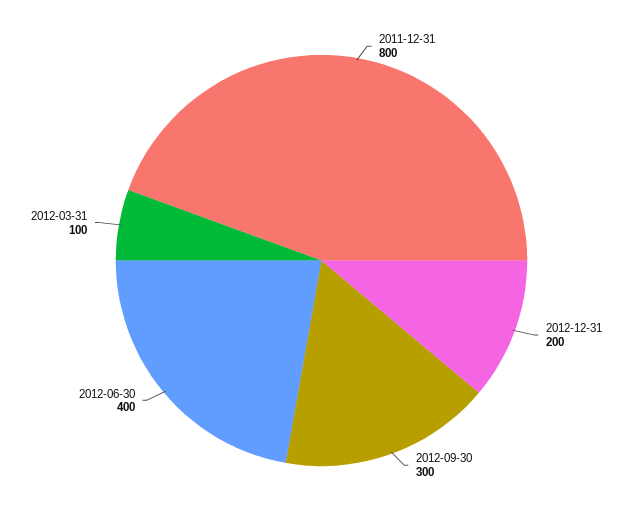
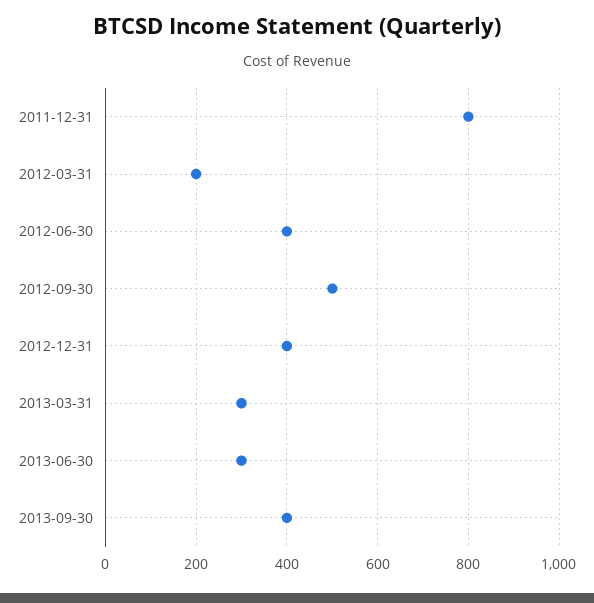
2012-12-31: 200 -> 400
2012-09-30: 300 -> 500
2012-03-31: 100 -> 200
2013-03-31: none -> 300
2013-06-30: none -> 300
2013-09-30: none -> 400

